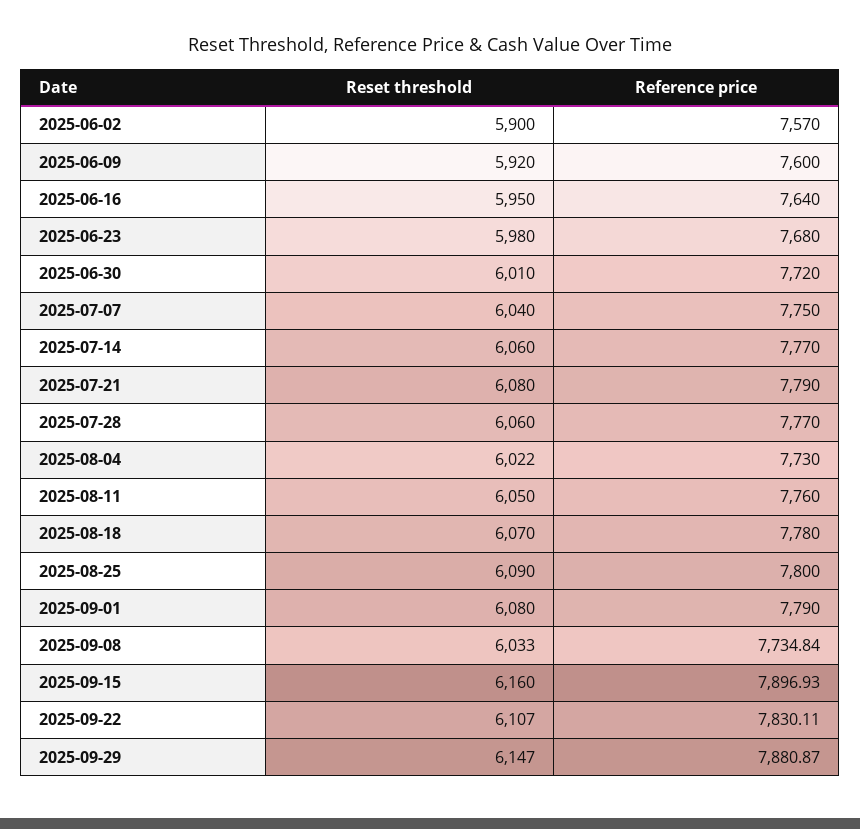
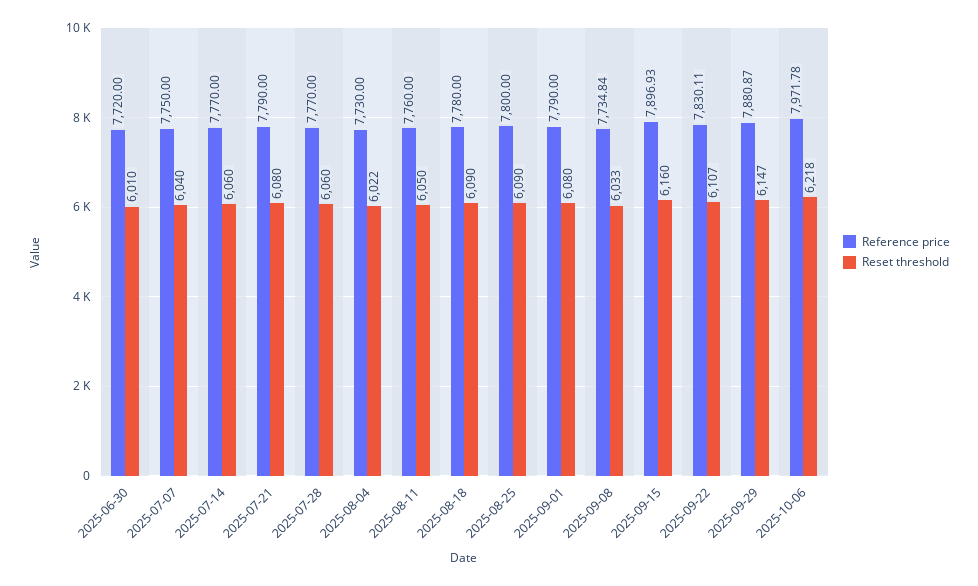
Reset threshold, 2025-06-02: 5900 -> none
Reference price, 2025-06-02: 7570 -> none
Reset threshold, 2025-06-09: 5920 -> none
Reference price, 2025-06-09: 7600 -> none
Reset threshold, 2025-06-16: 5950 -> none
Reference price, 2025-06-16: 7640 -> none
Reset threshold, 2025-06-23: 5980 -> none
Reference price, 2025-06-23: 7680 -> none
Reset threshold, 2025-08-18: 6070 -> 6090
Reference price, 2025-10-06: none -> 7971.78
Reset threshold, 2025-10-06: none -> 6218

